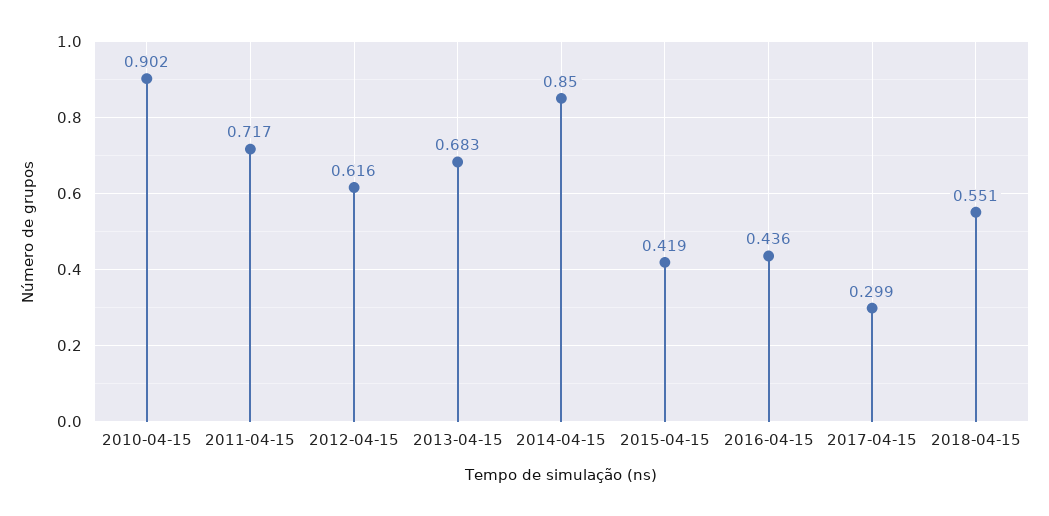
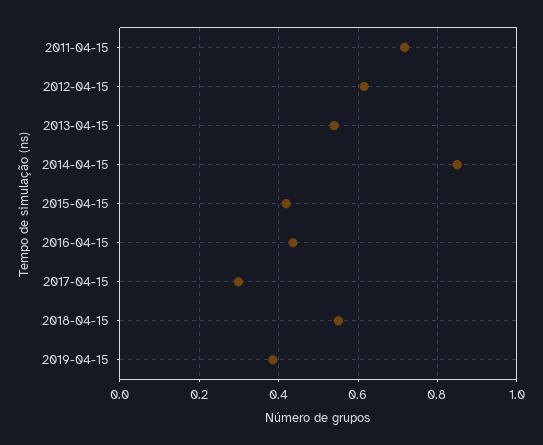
2010-04-15: 0.902 -> none
2013-04-15: 0.683 -> 0.54
2019-04-15: none -> 0.38

